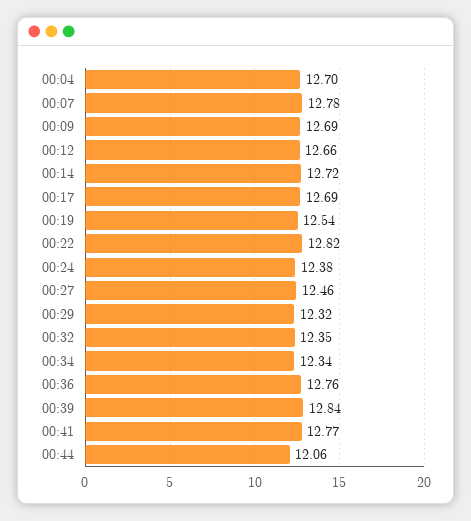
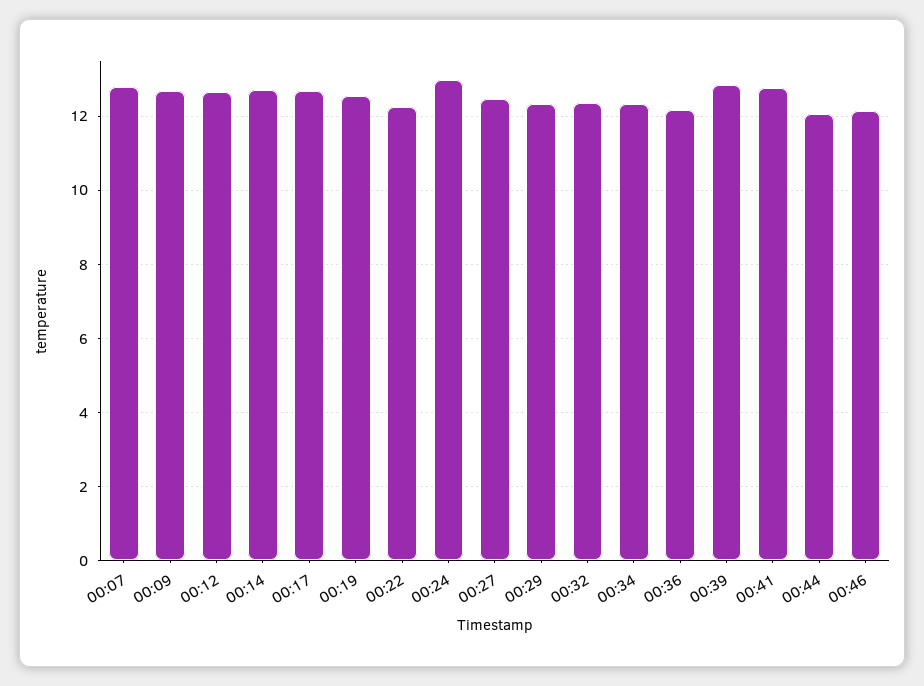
00:04: 12.7 -> none
00:22: 12.82 -> 12.2
00:24: 12.38 -> 13
00:36: 12.76 -> 12.2
00:46: none -> 12.2

